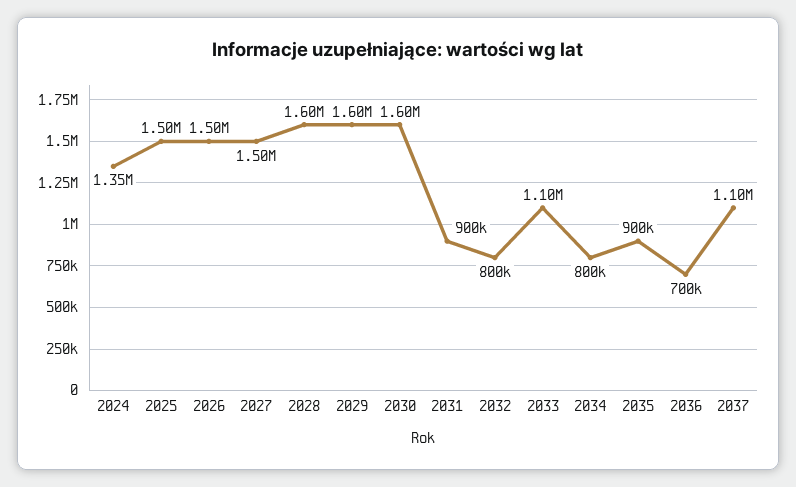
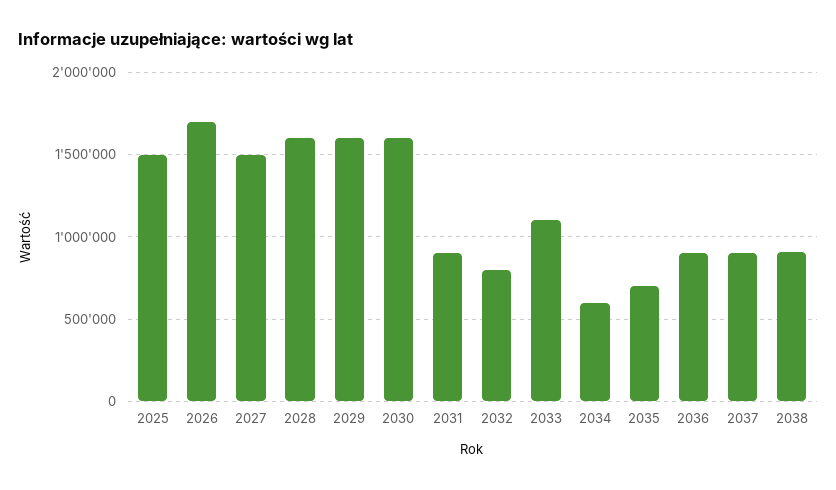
2024: 1350000 -> none
2026: 1500000 -> 1700000
2034: 800000 -> 600000
2035: 900000 -> 700000
2036: 700000 -> 900000
2037: 1100000 -> 900000
2038: none -> 900000

